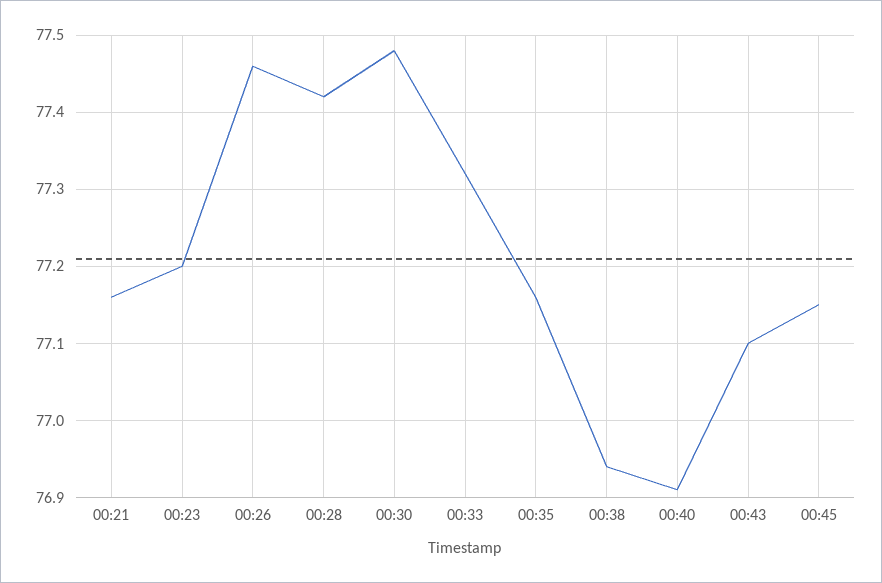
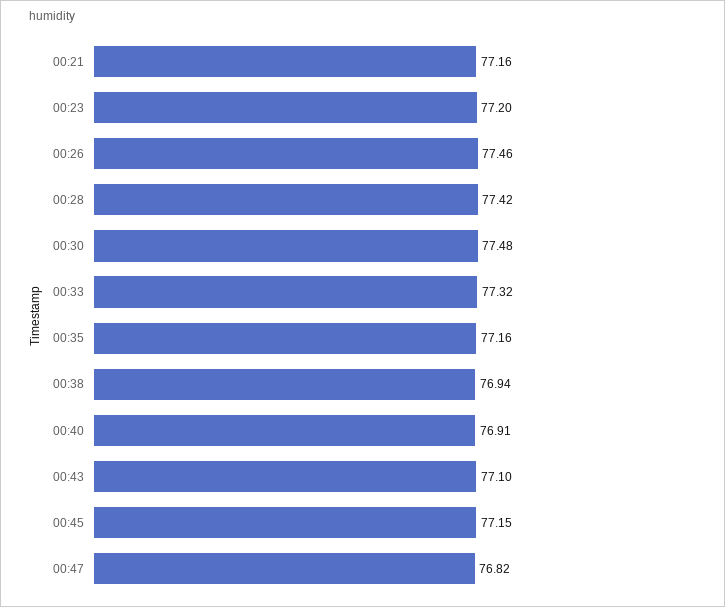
00:47: none -> 76.82

